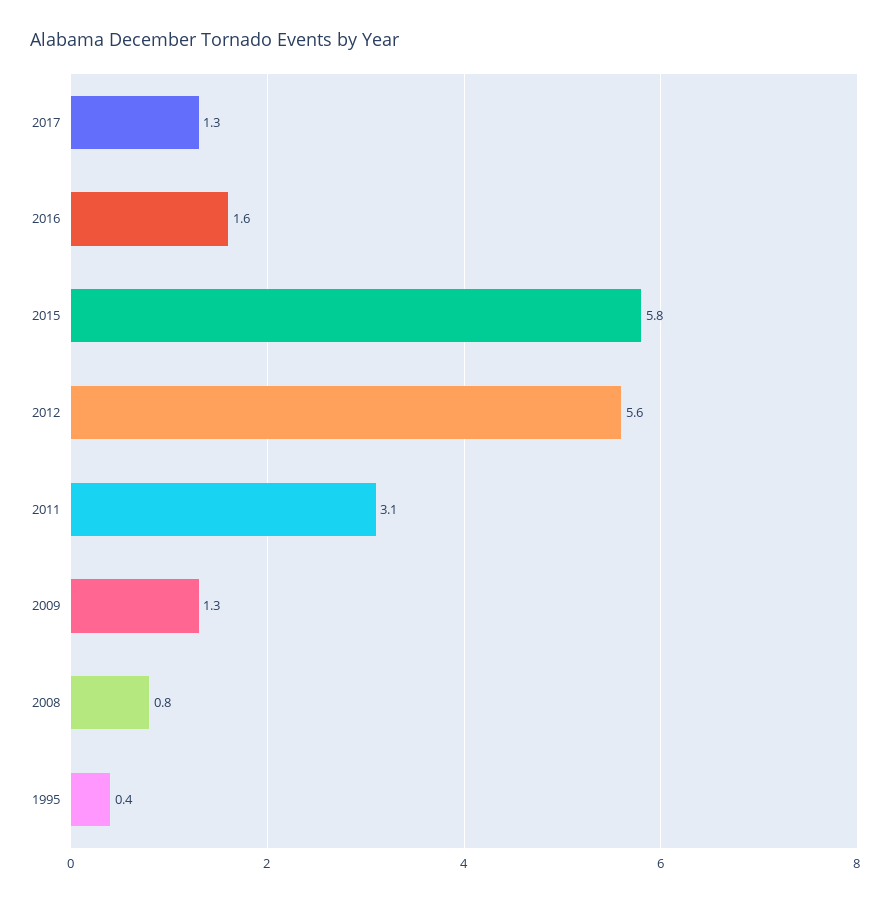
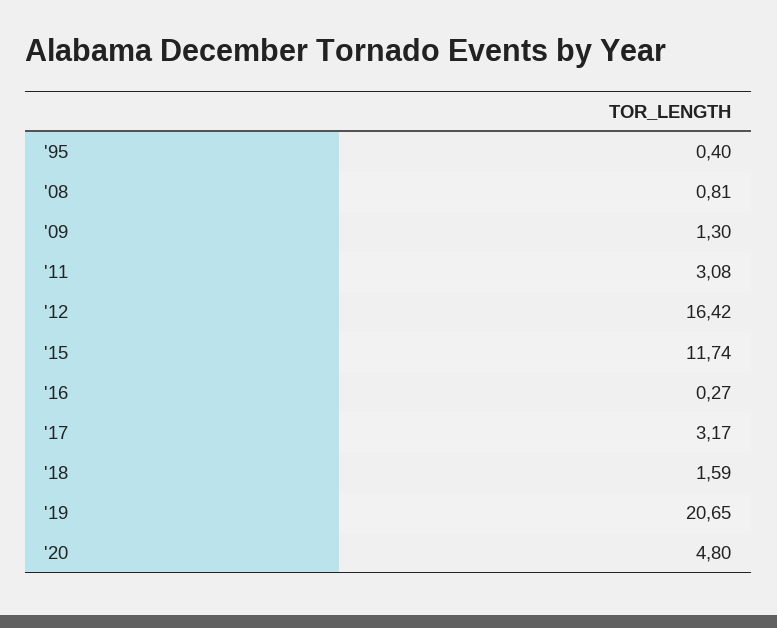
2017: 1.3 -> 3.17
2016: 1.6 -> 0.27
2015: 5.8 -> 11.74
2012: 5.6 -> 16.42
'18: none -> 1.59
'19: none -> 20.65
'20: none -> 4.8

